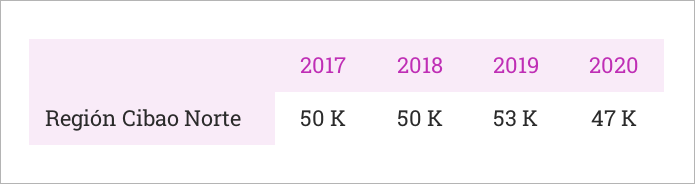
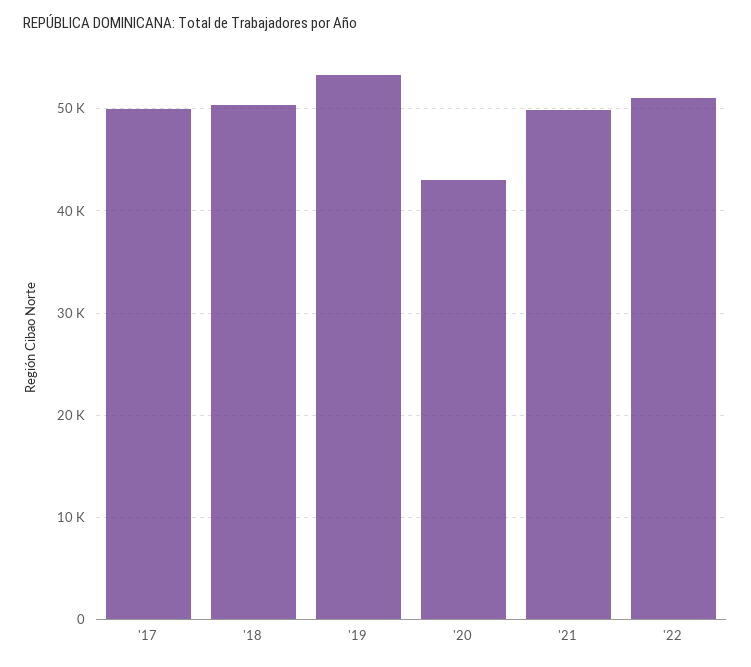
2020: 47000 -> 43000
'21: none -> 50000
'22: none -> 51000

